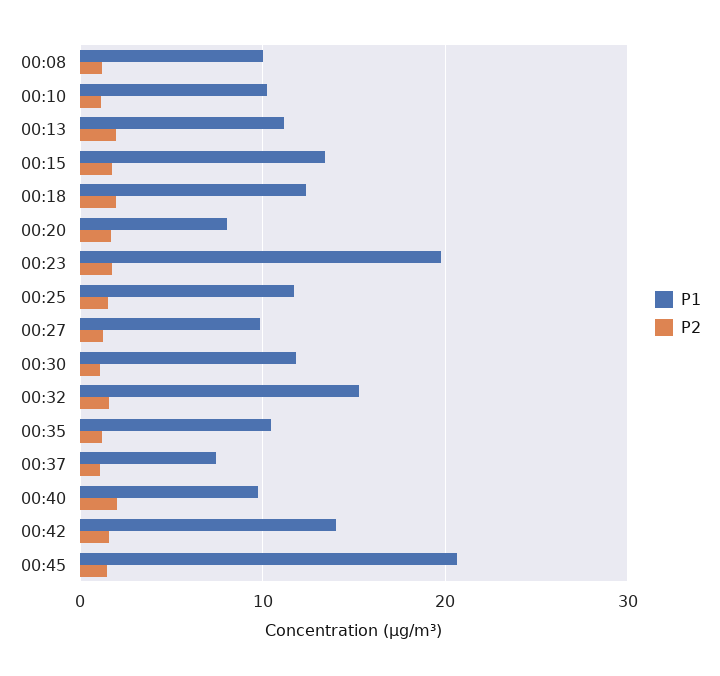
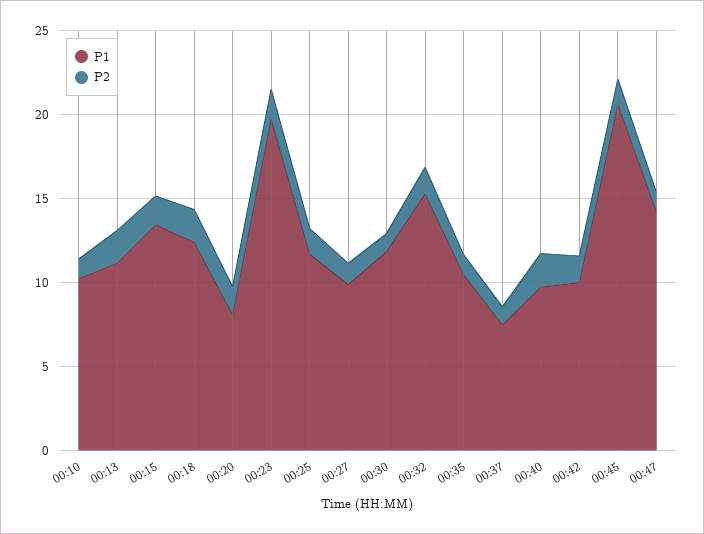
P1, 00:08: 10 -> none
P2, 00:08: 1 -> none
P1, 00:42: 14 -> 10
P1, 00:47: none -> 14
P2, 00:47: none -> 1

